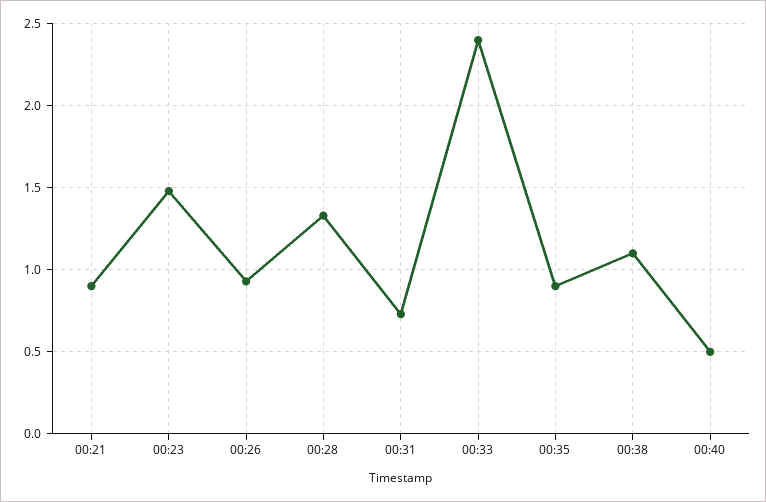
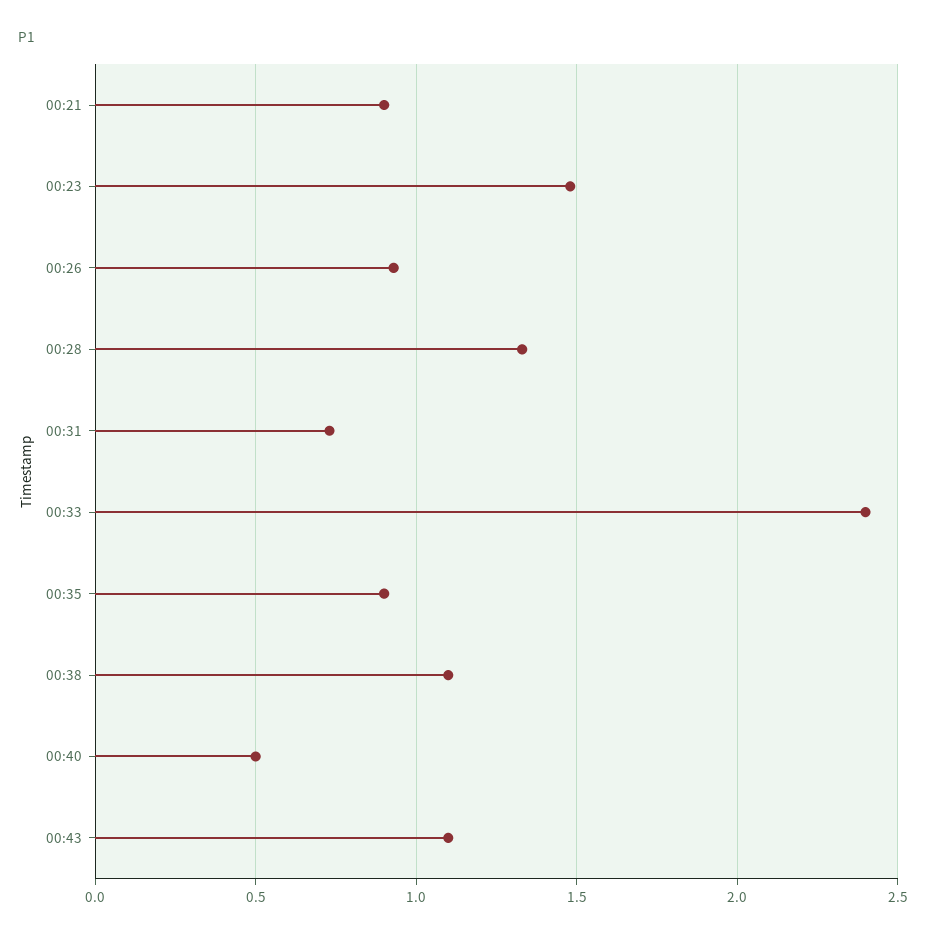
00:43: none -> 1.1

